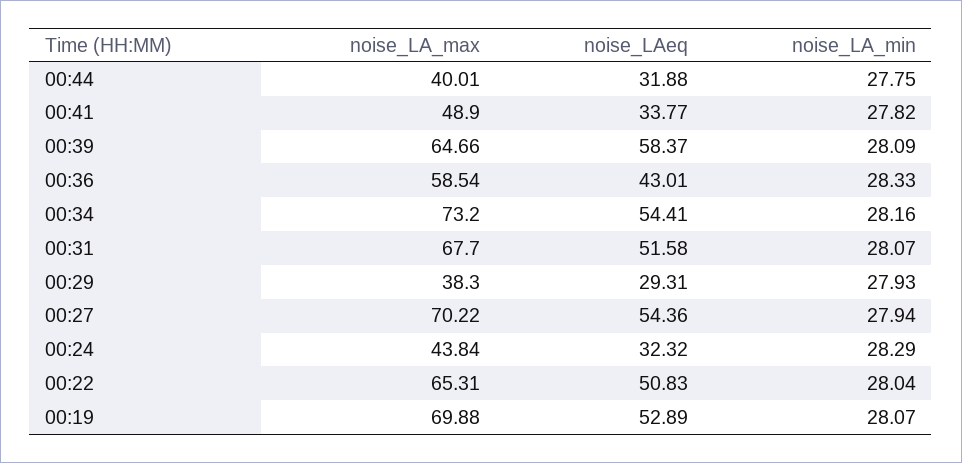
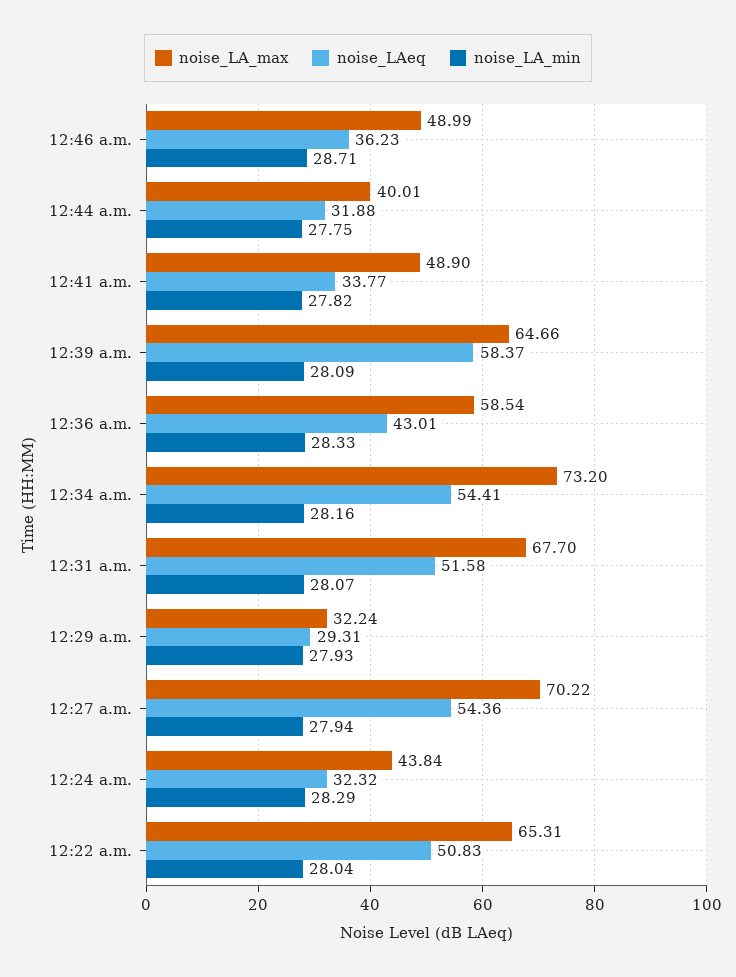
noise_LA_max, 00:29: 38.3 -> 32.24
noise_LA_max, 00:19: 69.88 -> none
noise_LAeq, 00:19: 52.89 -> none
noise_LA_min, 00:19: 28.07 -> none
noise_LA_max, 12:46 a.m.: none -> 48.99
noise_LAeq, 12:46 a.m.: none -> 36.23
noise_LA_min, 12:46 a.m.: none -> 28.71

